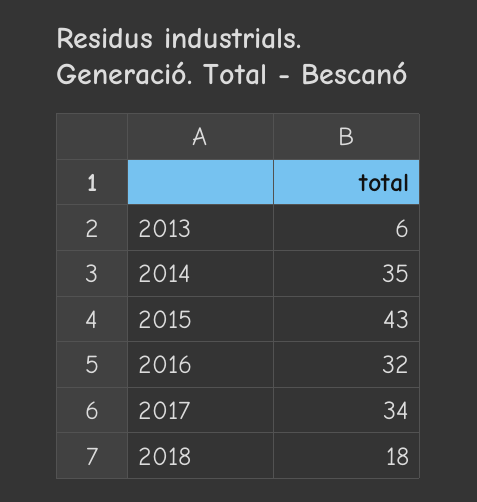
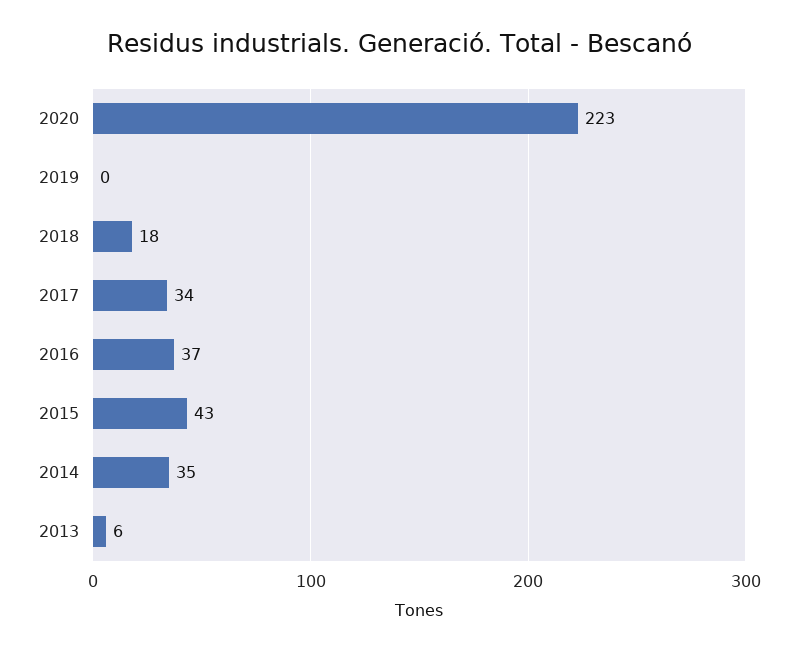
2016: 32 -> 37
2020: none -> 223
2019: none -> 0

